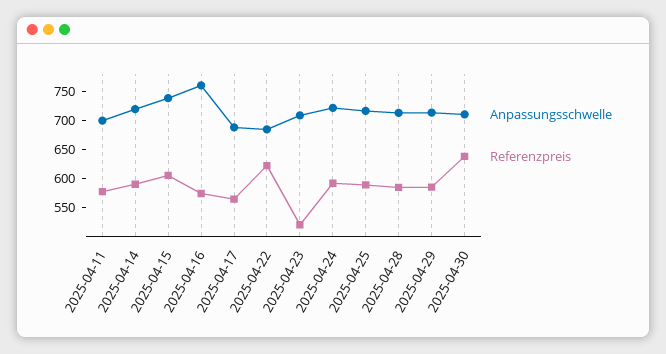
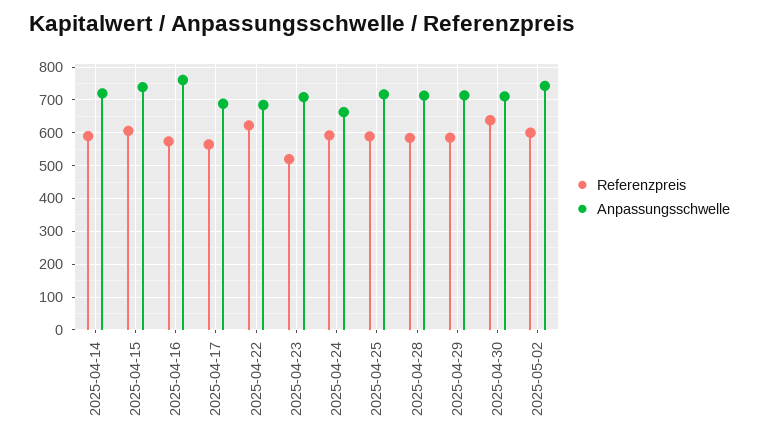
Anpassungsschwelle, 2025-04-11: 700 -> none
Referenzpreis, 2025-04-11: 575 -> none
Anpassungsschwelle, 2025-04-24: 725 -> 660
Referenzpreis, 2025-05-02: none -> 600
Anpassungsschwelle, 2025-05-02: none -> 740

